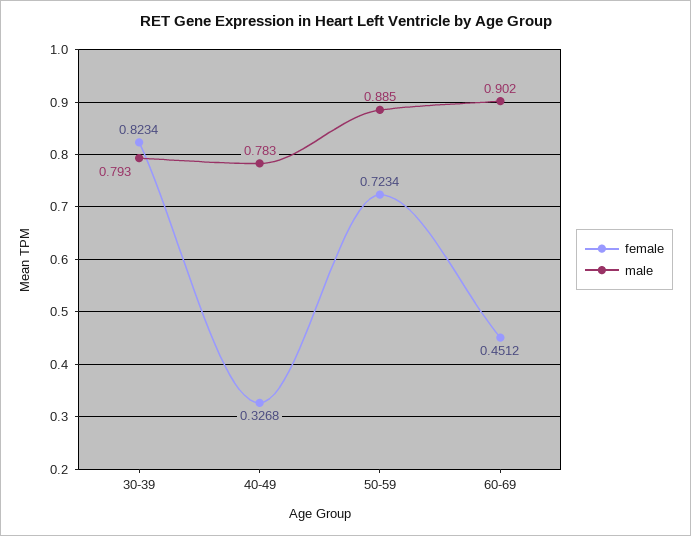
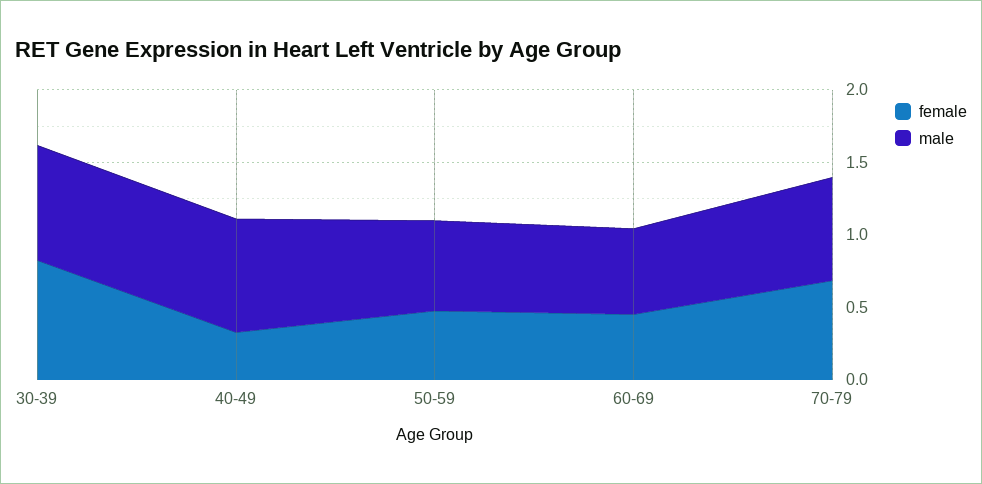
female, 50-59: 0.7234 -> 0.5
male, 50-59: 0.885 -> 0.6
male, 60-69: 0.902 -> 0.6
female, 70-79: none -> 0.7
male, 70-79: none -> 0.7

